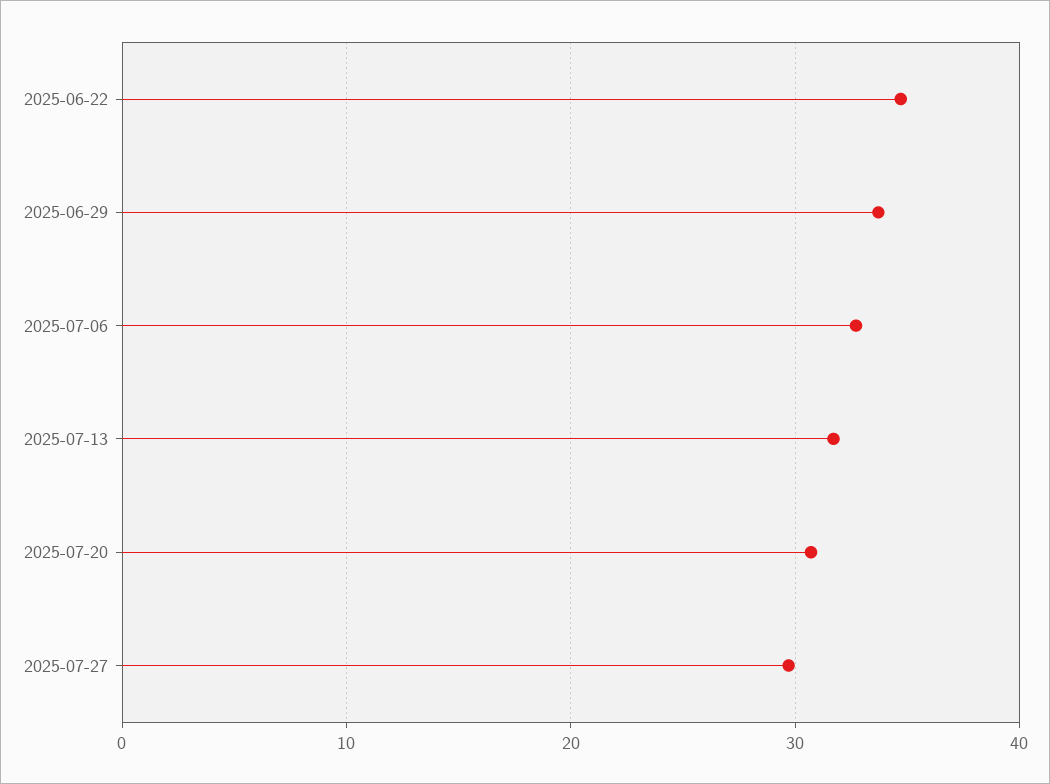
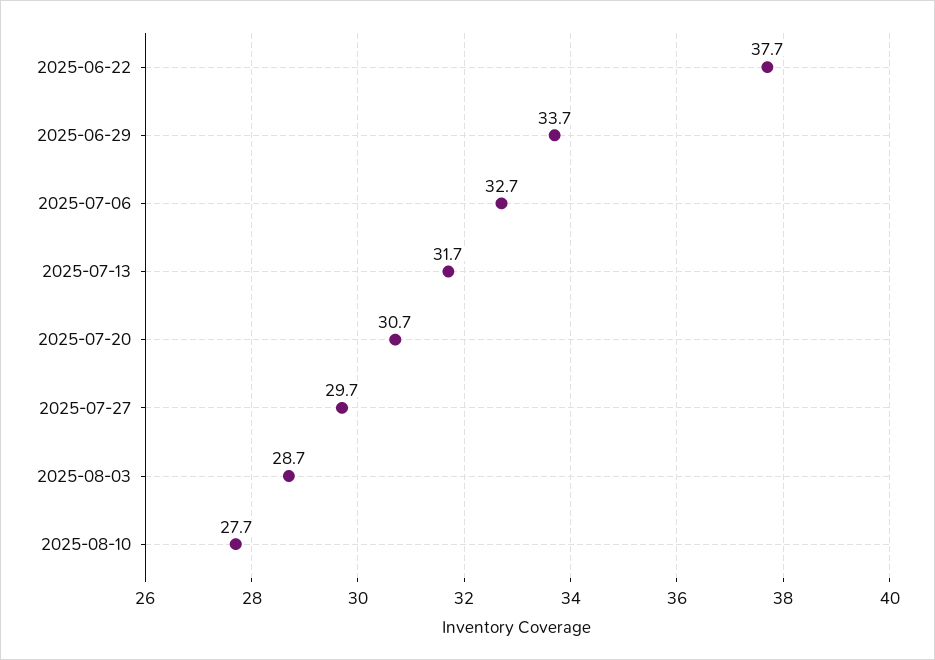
2025-06-22: 35 -> 37.7
2025-08-03: none -> 28.7
2025-08-10: none -> 27.7

